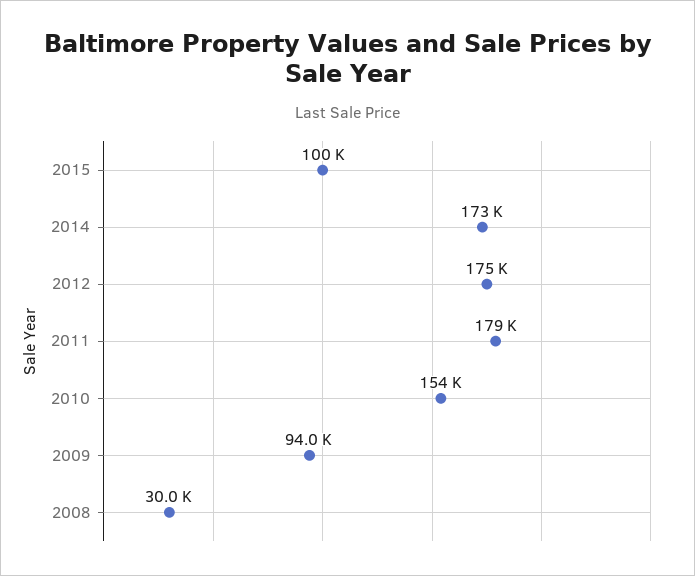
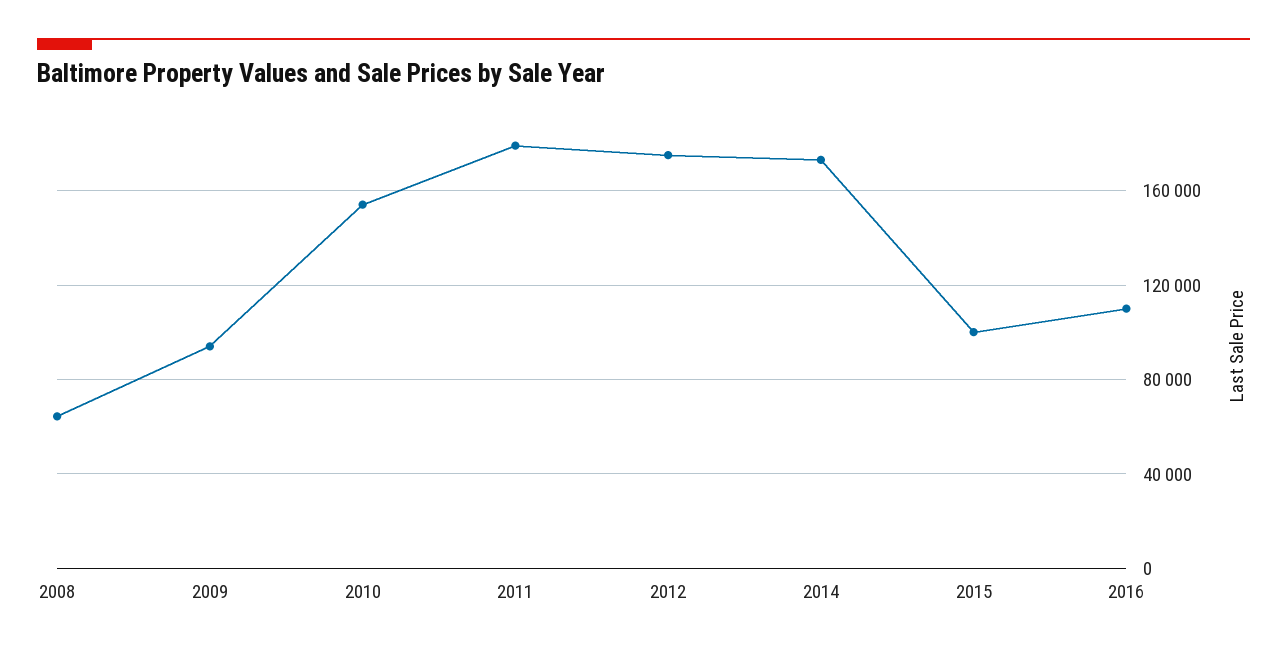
2008: 30000 -> 65000
2016: none -> 110000

